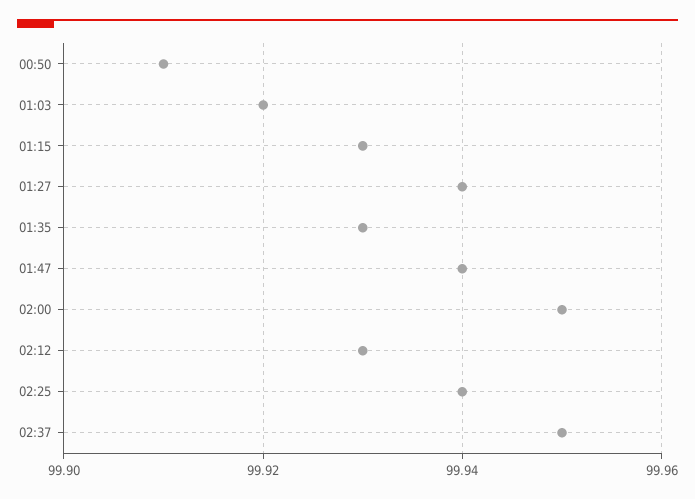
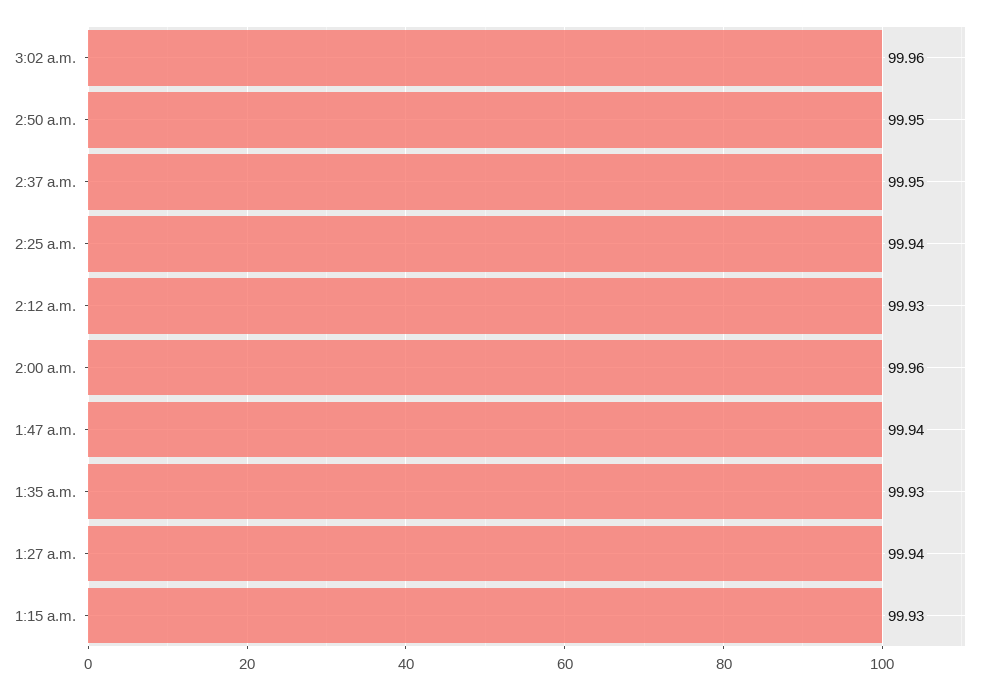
00:50: 99.91 -> none
01:03: 99.92 -> none
02:00: 99.95 -> 99.96
3:02 a.m.: none -> 99.96
2:50 a.m.: none -> 99.95

